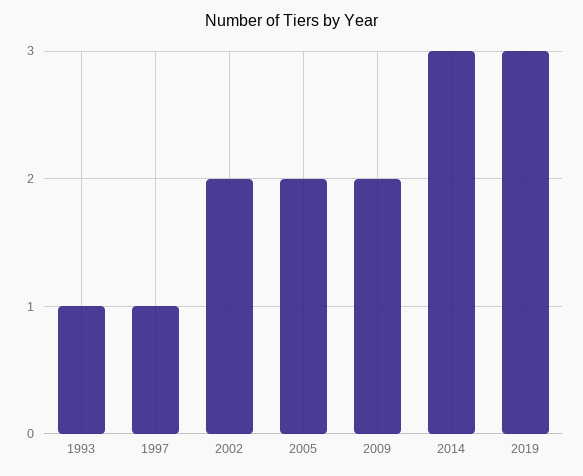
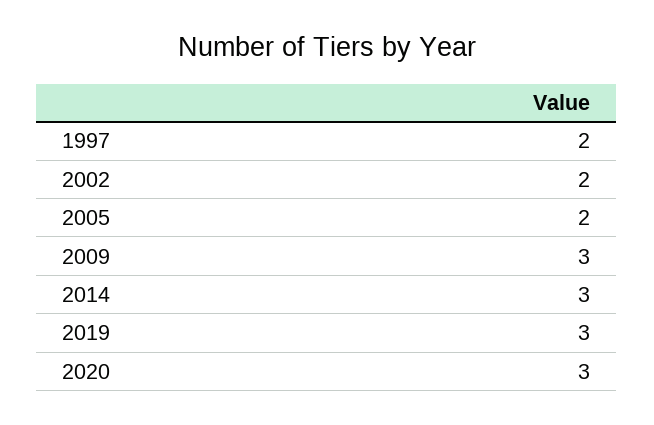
1993: 1 -> none
1997: 1 -> 2
2009: 2 -> 3
2020: none -> 3

